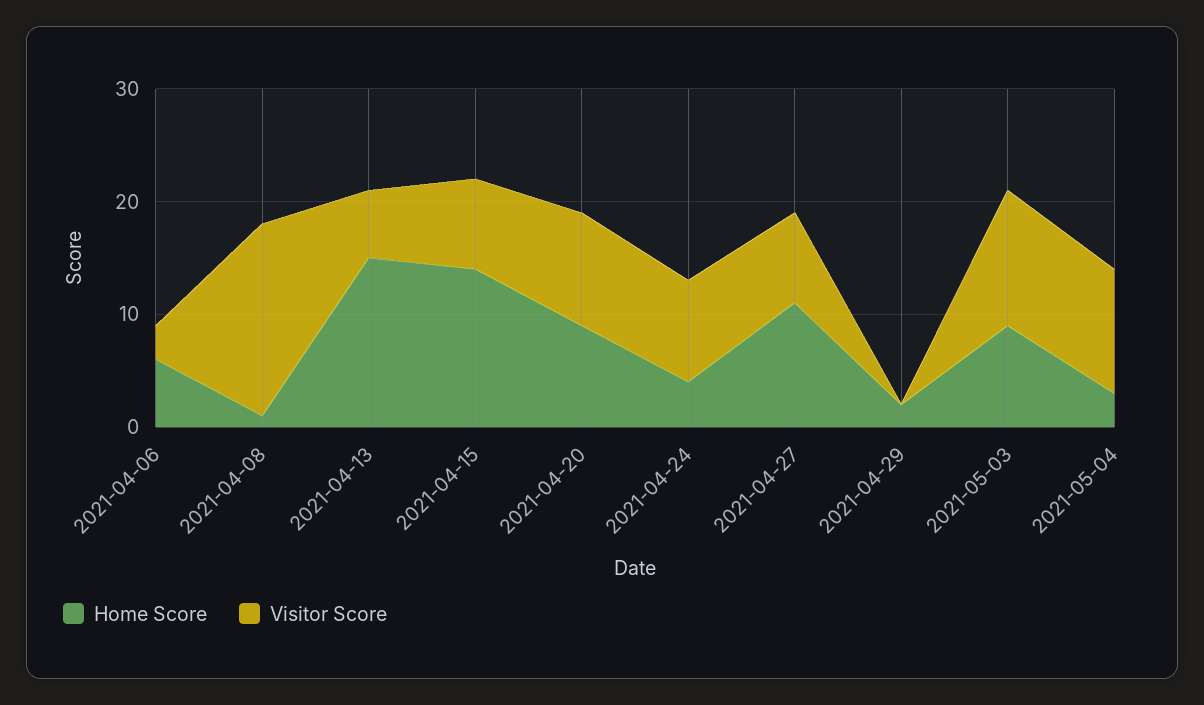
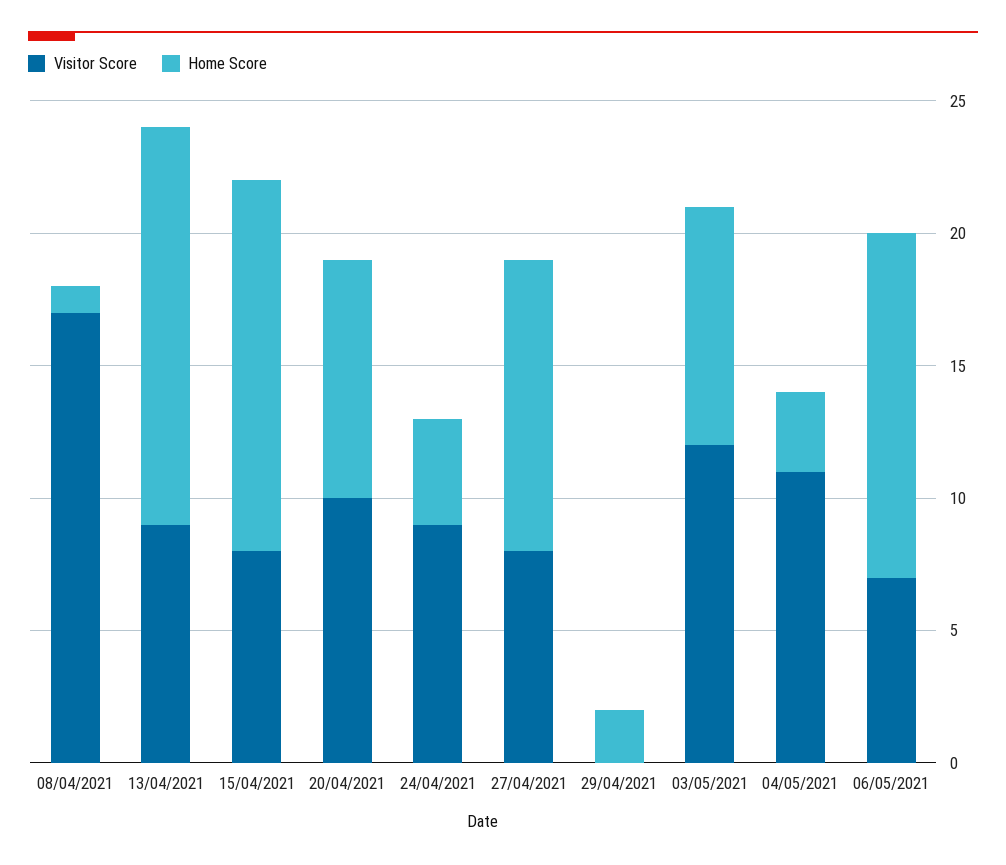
Home Score, 2021-04-06: 6 -> none
Visitor Score, 2021-04-06: 3 -> none
Visitor Score, 2021-04-13: 6 -> 9
Visitor Score, 06/05/2021: none -> 7
Home Score, 06/05/2021: none -> 13

